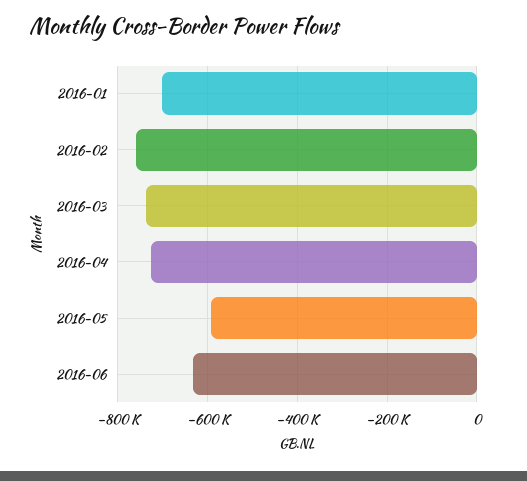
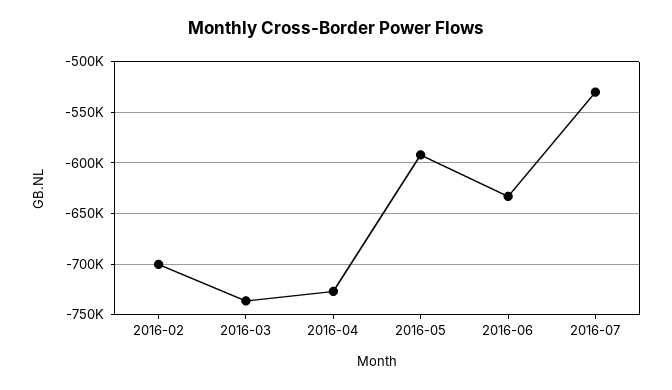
2016-01: -700000 -> none
2016-02: -760000 -> -700000
2016-07: none -> -530000

